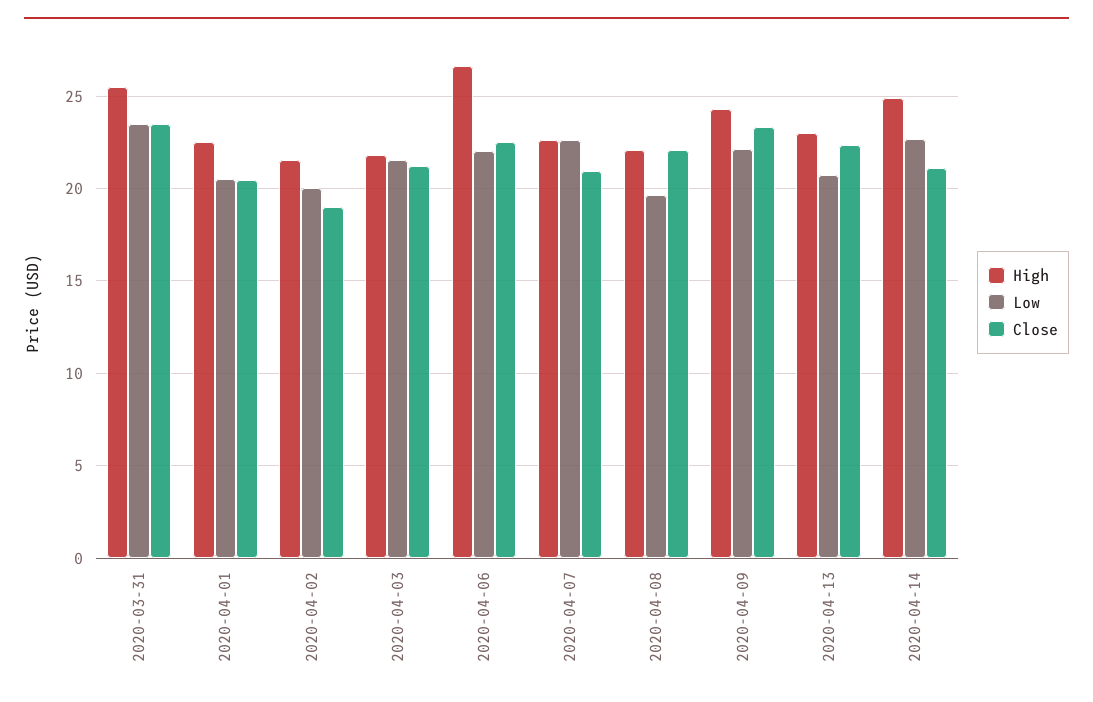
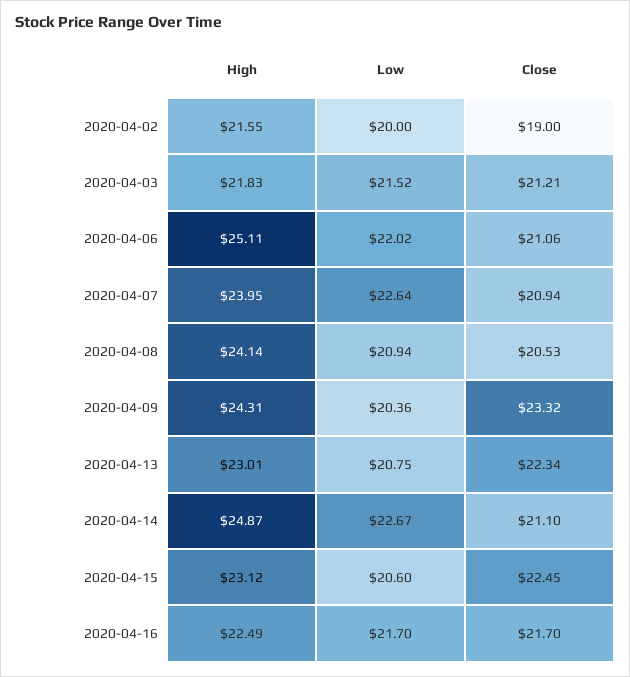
High, 2020-03-31: 25.5 -> none
Low, 2020-03-31: 23.5 -> none
Close, 2020-03-31: 23.5 -> none
High, 2020-04-01: 22.5 -> none
Low, 2020-04-01: 20.5 -> none
Close, 2020-04-01: 20.5 -> none
High, 2020-04-06: 26.5 -> 25.11
Close, 2020-04-06: 22.5 -> 21.06
High, 2020-04-07: 22.5 -> 23.95
High, 2020-04-08: 22 -> 24.14
Low, 2020-04-08: 19.5 -> 20.94
Close, 2020-04-08: 22 -> 20.53
Low, 2020-04-09: 22 -> 20.36
High, 2020-04-15: none -> 23.12
Low, 2020-04-15: none -> 20.6
Close, 2020-04-15: none -> 22.45
High, 2020-04-16: none -> 22.49
Low, 2020-04-16: none -> 21.7
Close, 2020-04-16: none -> 21.7

